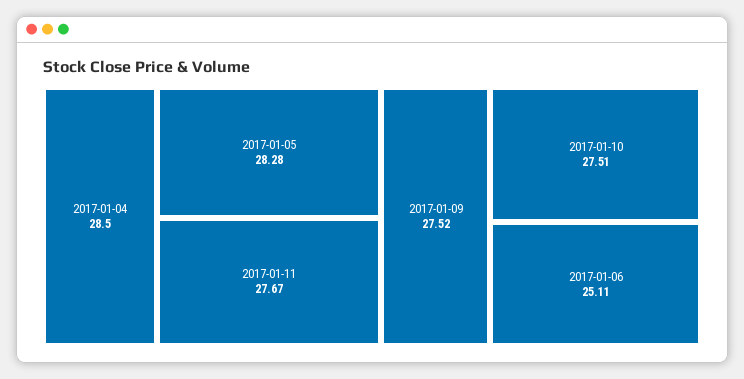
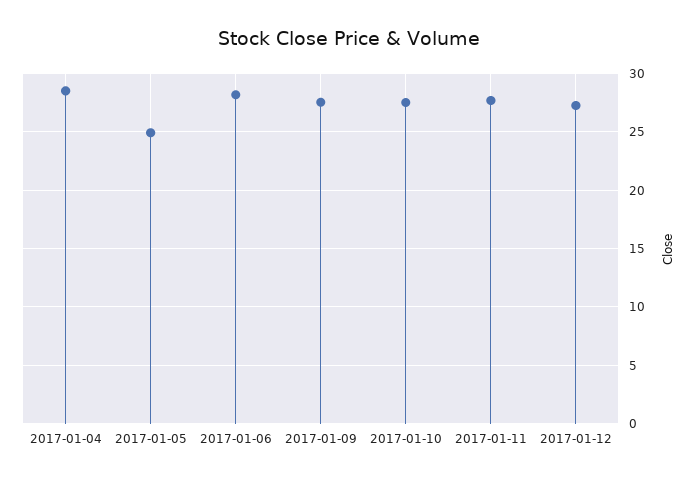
2017-01-05: 28.28 -> 25
2017-01-06: 25.11 -> 28
2017-01-12: none -> 27

